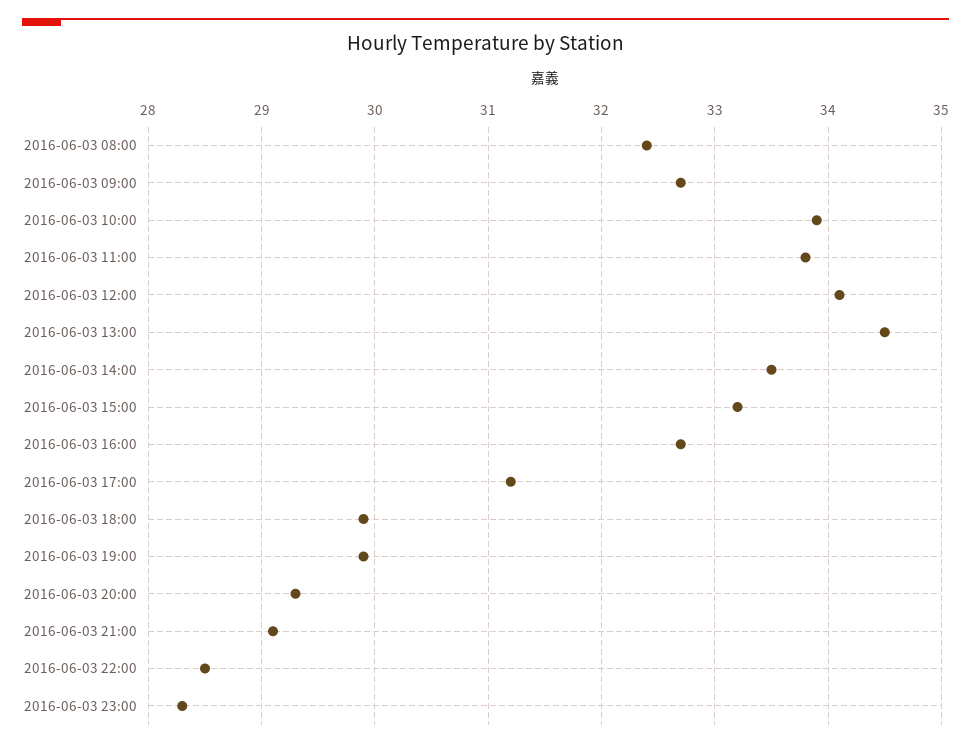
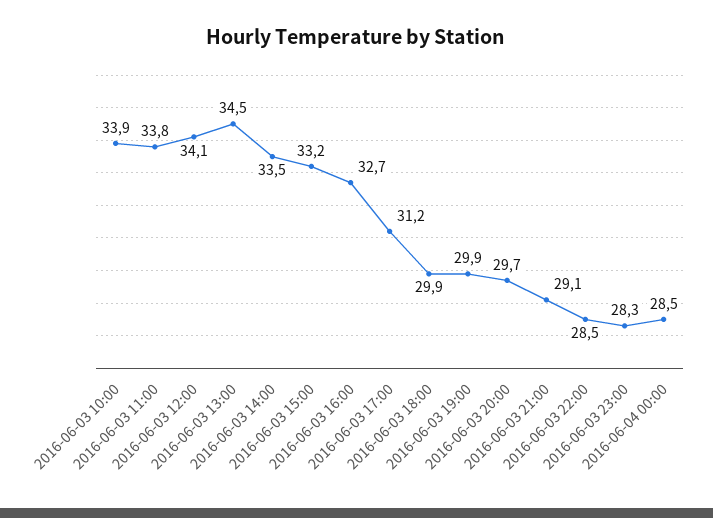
2016-06-03 08:00: 32.4 -> none
2016-06-03 09:00: 32.7 -> none
2016-06-03 20:00: 29.3 -> 29.7
2016-06-04 00:00: none -> 28.5

